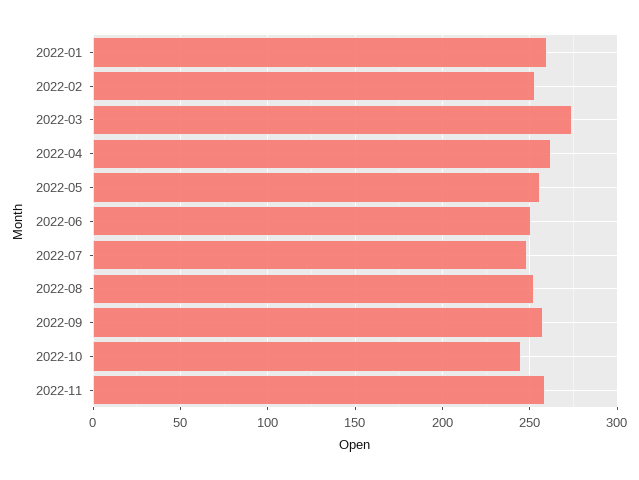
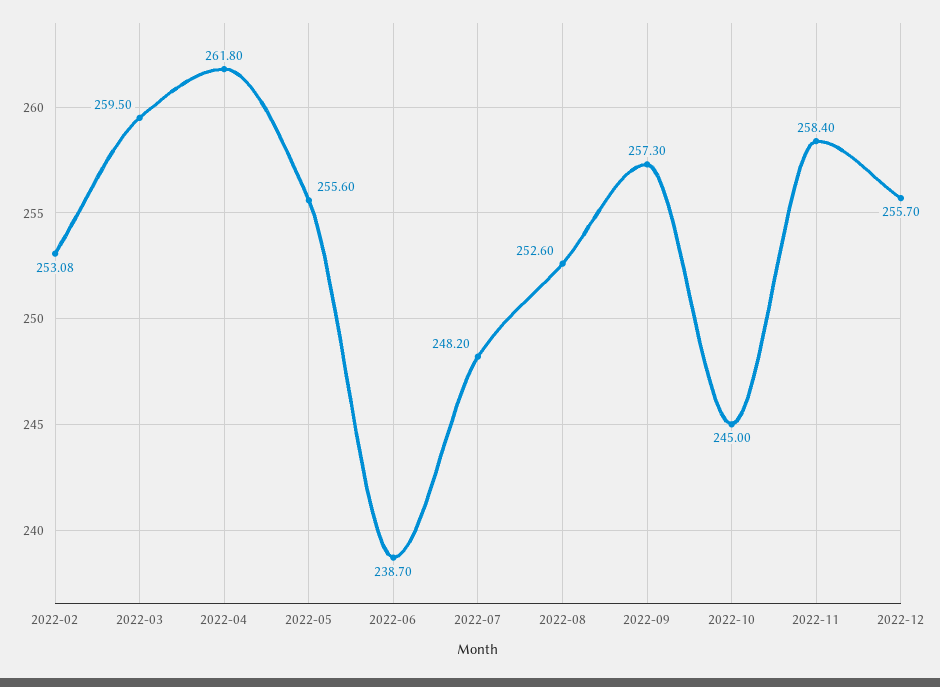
2022-01: 260 -> none
2022-03: 275 -> 259.5
2022-06: 250 -> 238.7
2022-12: none -> 255.7

